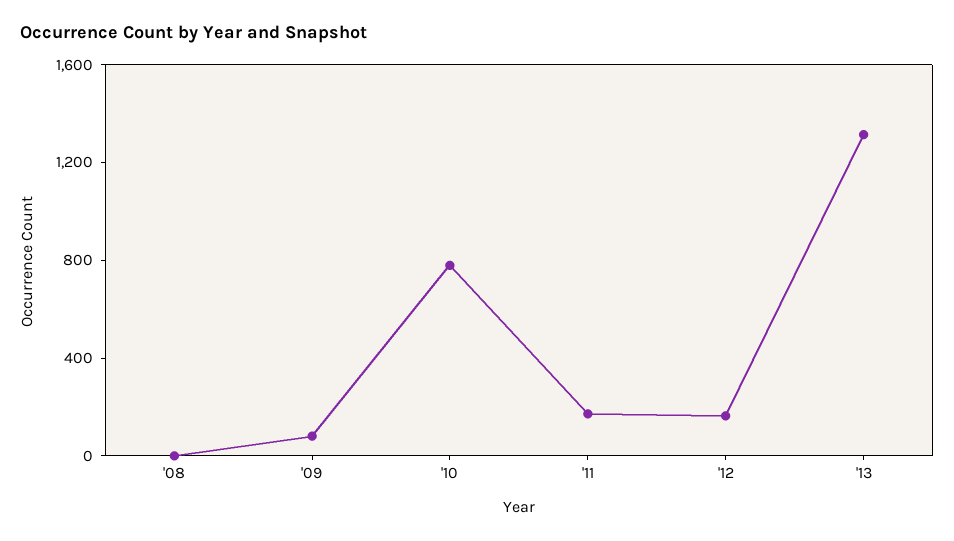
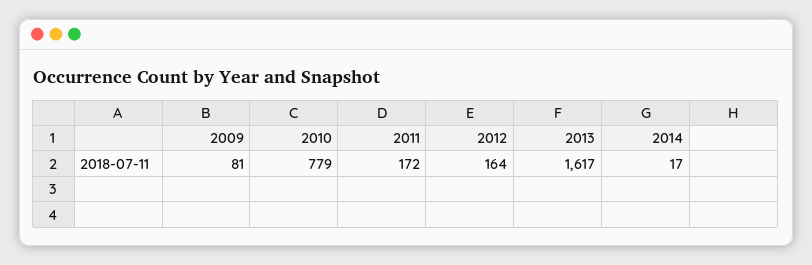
'08: 0 -> none
'13: 1300 -> 1617
2014: none -> 17

